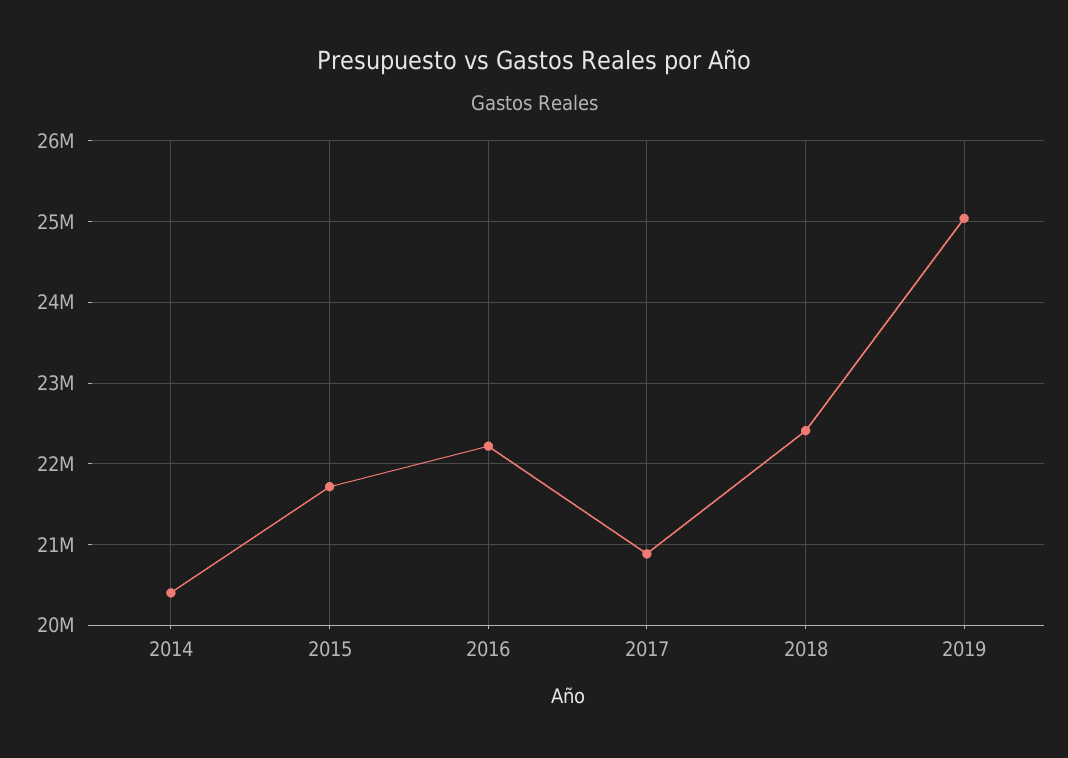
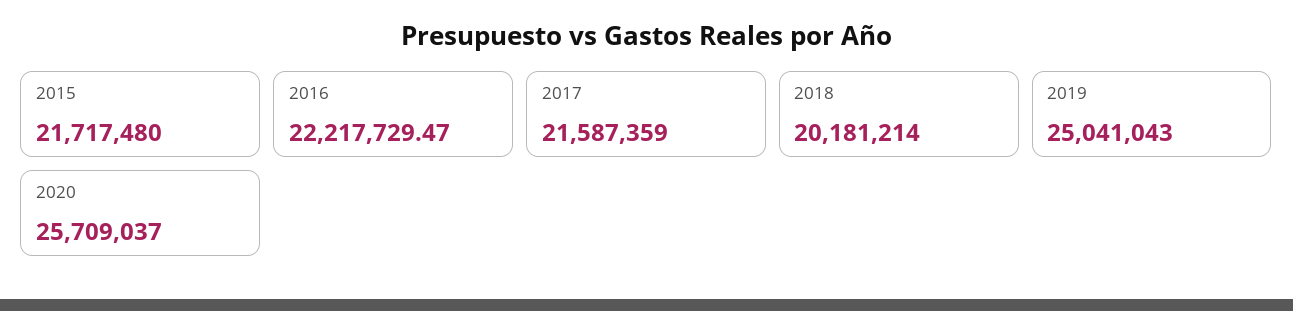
2014: 20400000 -> none
2017: 20900000 -> 21587359
2018: 22400000 -> 20181214
2020: none -> 25709037

